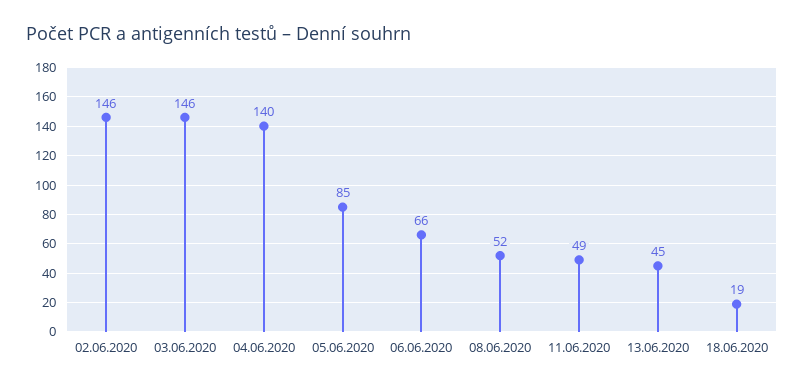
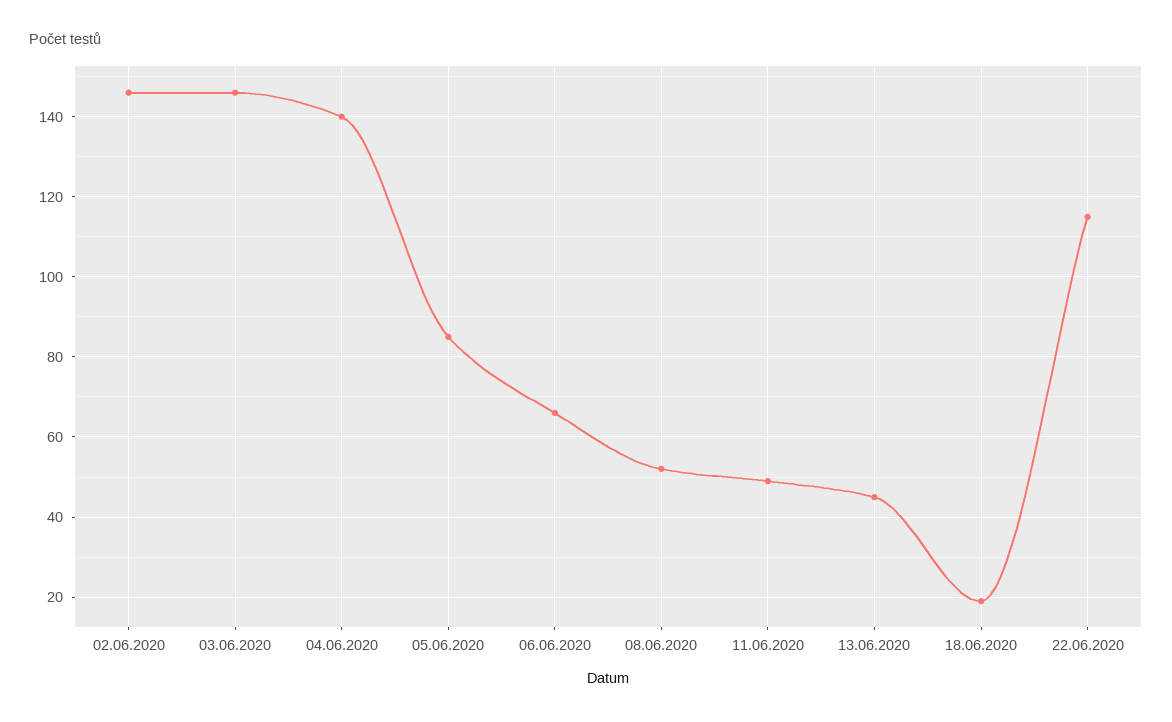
22.06.2020: none -> 115

